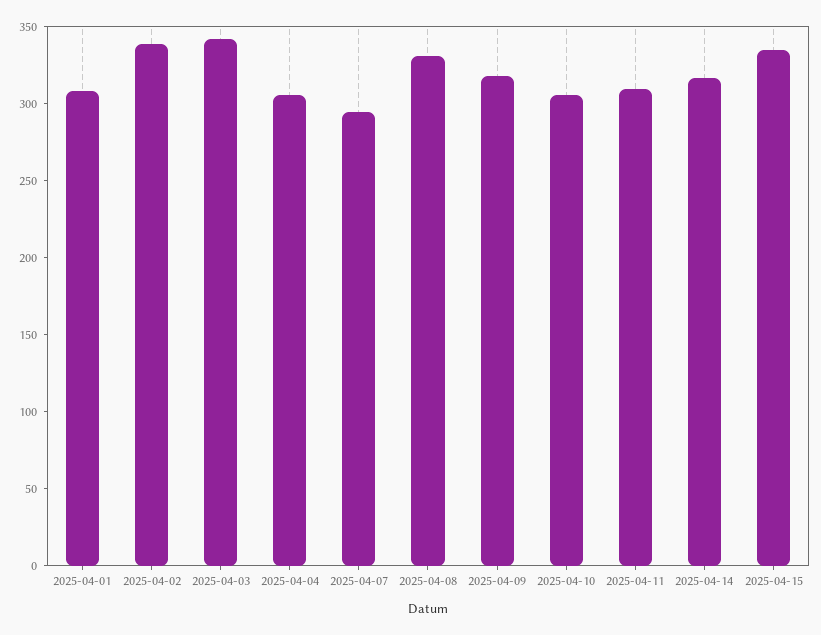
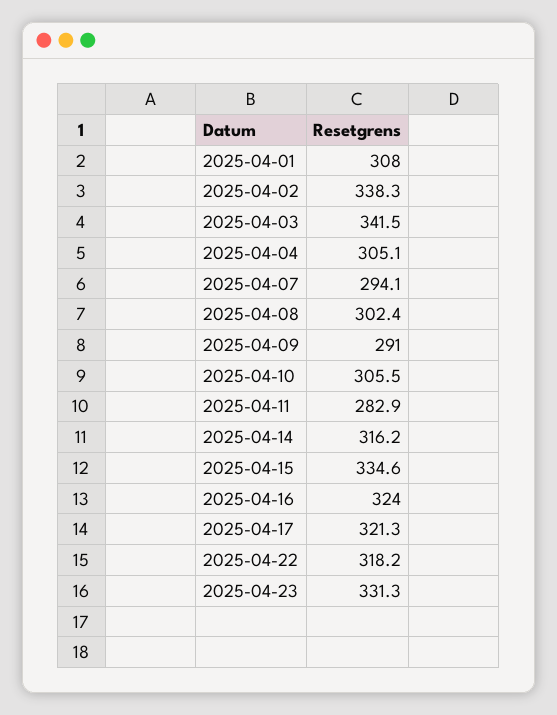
2025-04-08: 330 -> 302.4
2025-04-09: 320 -> 291
2025-04-11: 310 -> 282.9
2025-04-16: none -> 324
2025-04-17: none -> 321.3
2025-04-22: none -> 318.2
2025-04-23: none -> 331.3

